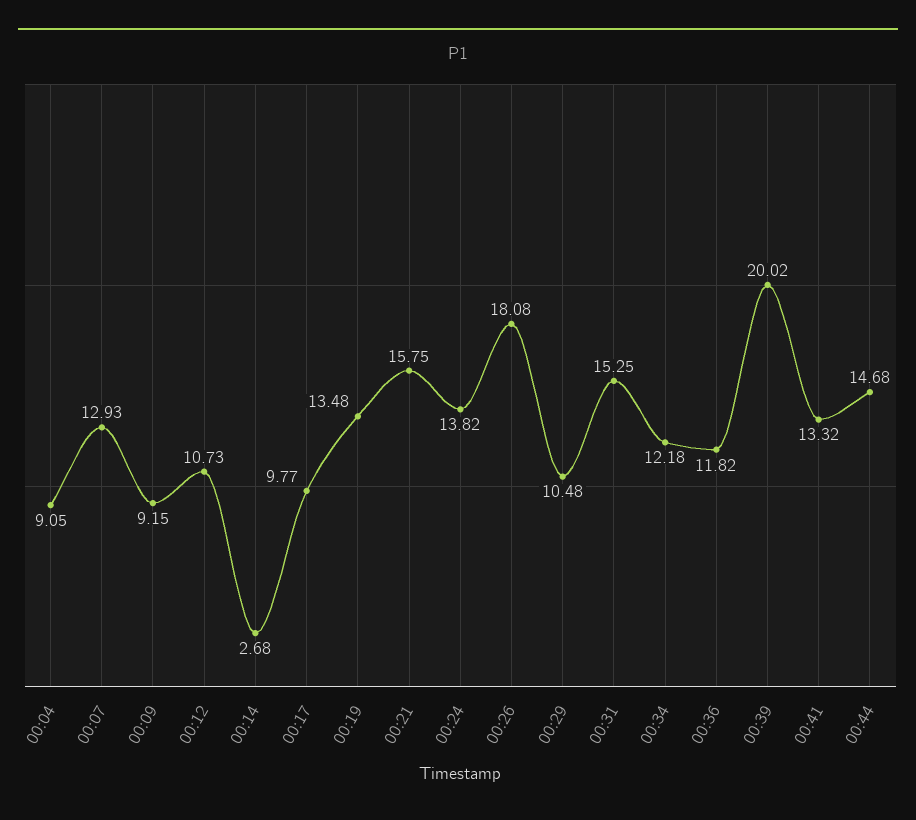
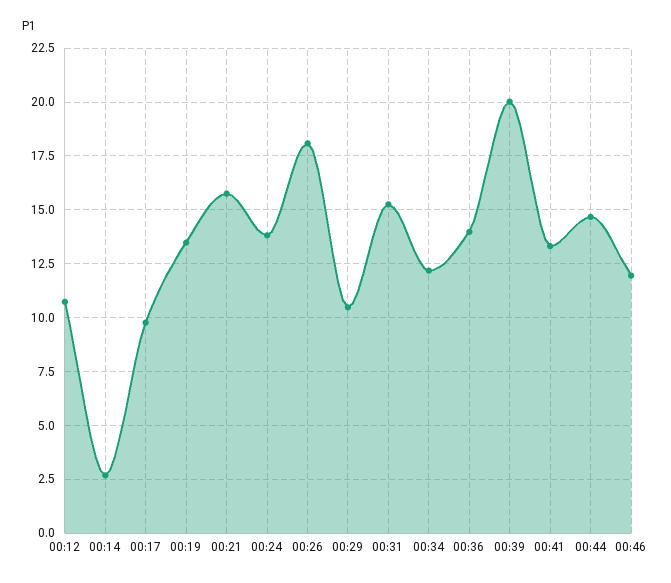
00:04: 9.05 -> none
00:07: 12.93 -> none
00:09: 9.15 -> none
00:36: 11.82 -> 14
00:46: none -> 12

